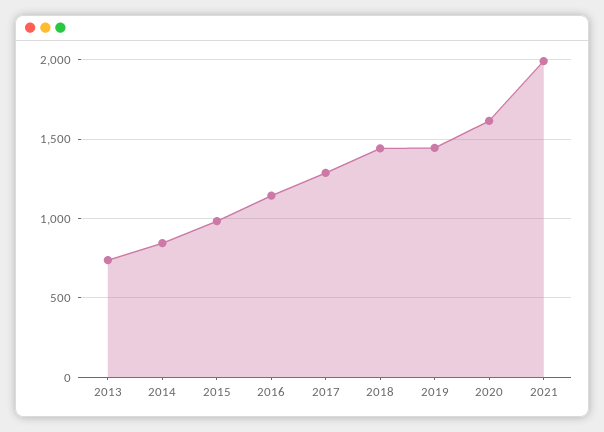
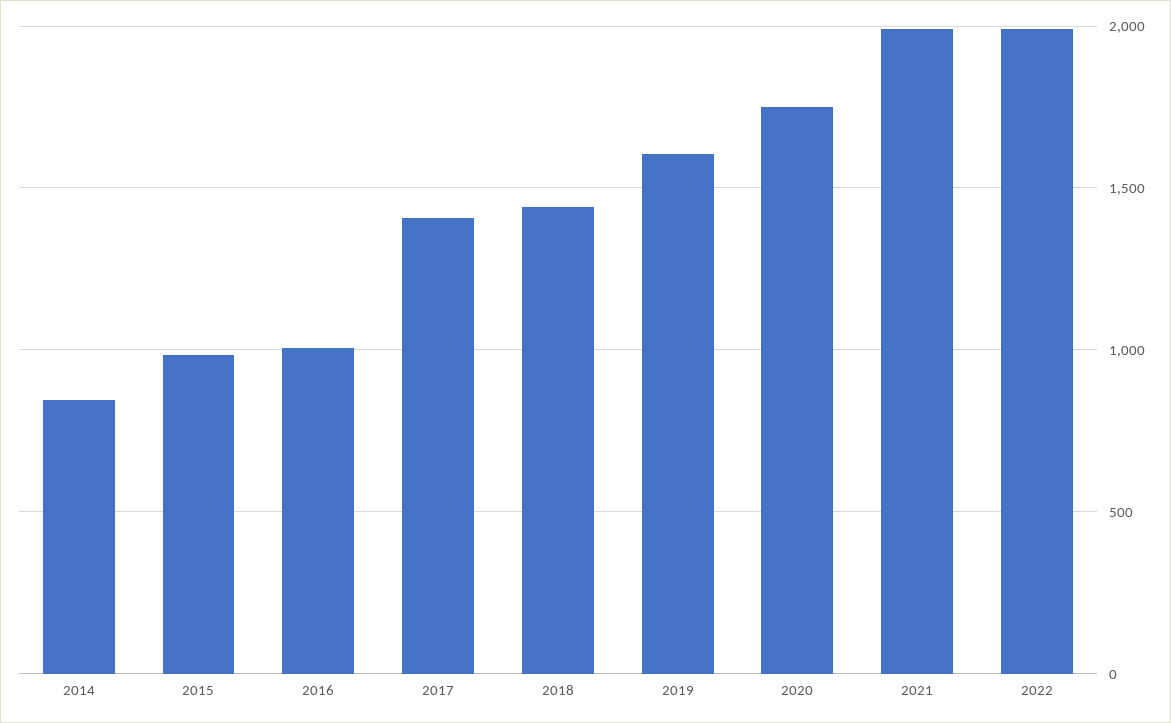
2013: 750 -> none
2016: 1150 -> 1000
2017: 1300 -> 1400
2019: 1450 -> 1600
2020: 1600 -> 1750
2022: none -> 2000

